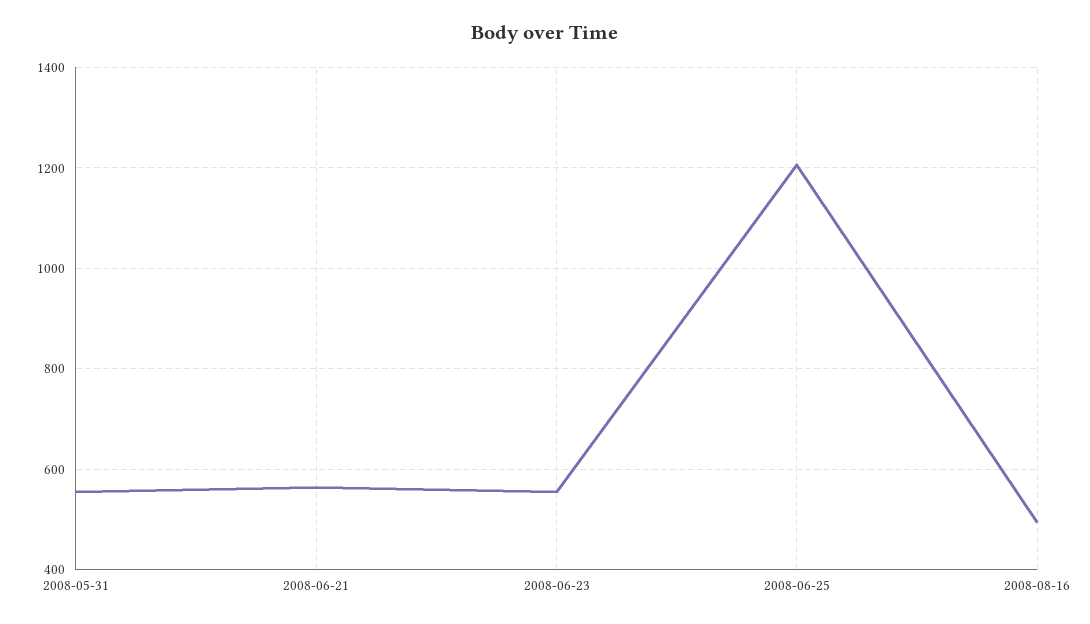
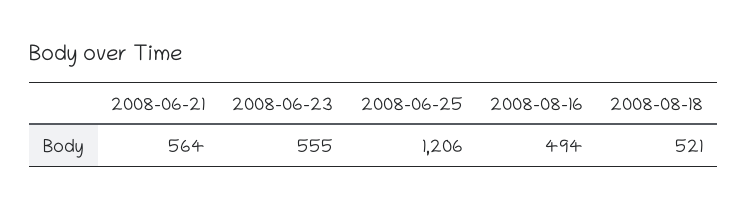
2008-05-31: 560 -> none
2008-08-18: none -> 521

